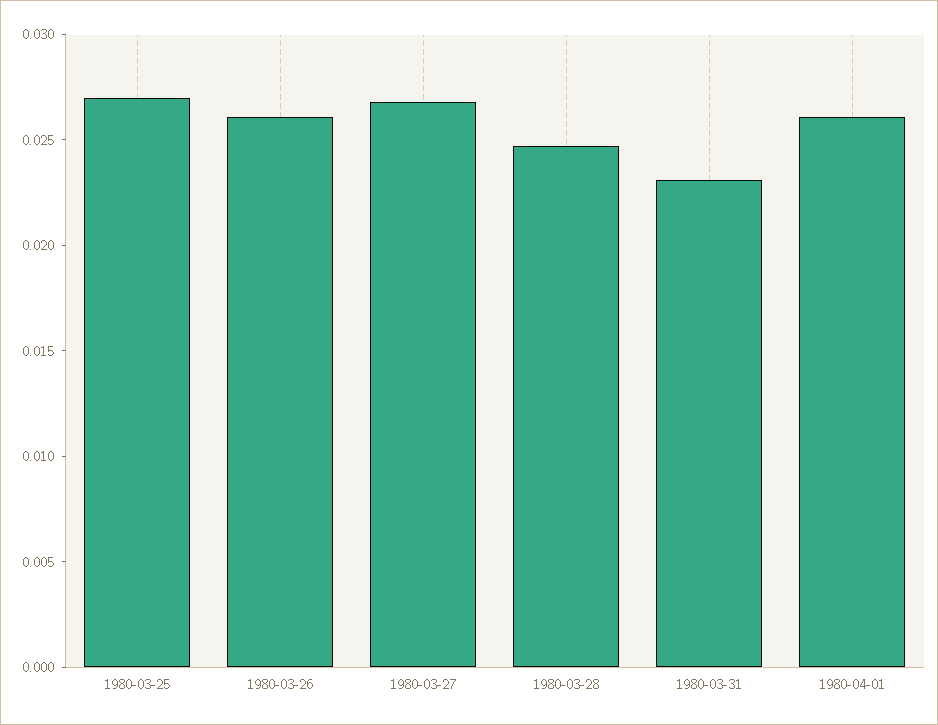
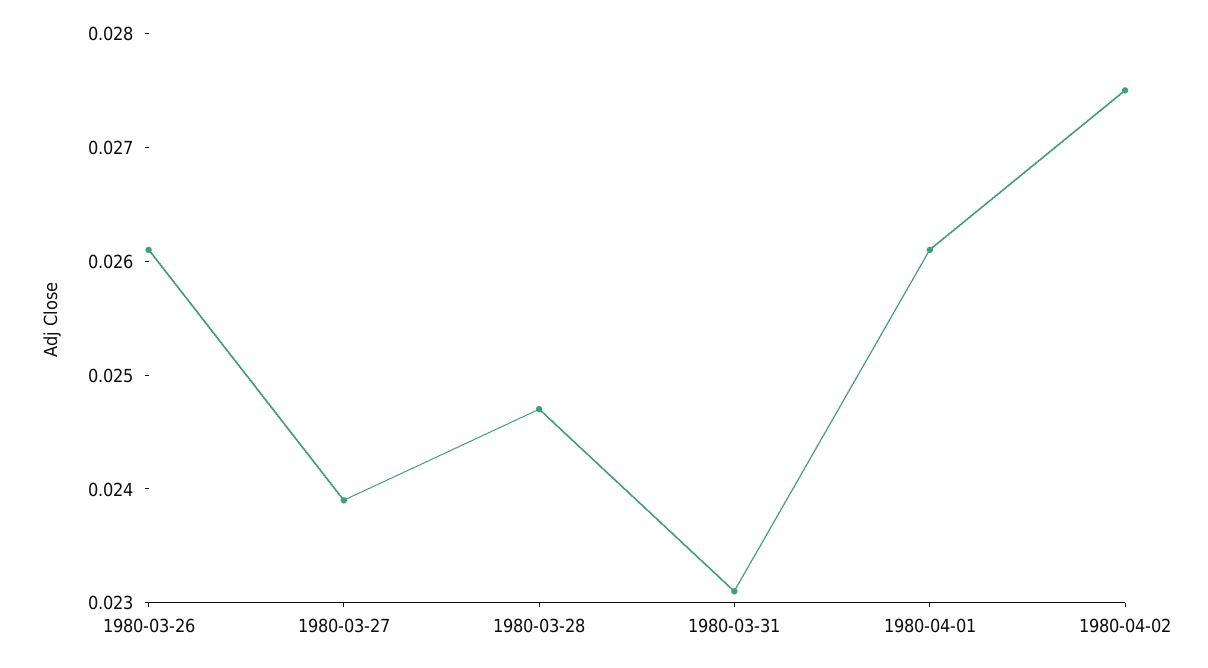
1980-03-25: 0.027 -> none
1980-03-27: 0.027 -> 0.0239
1980-04-02: none -> 0.0275

